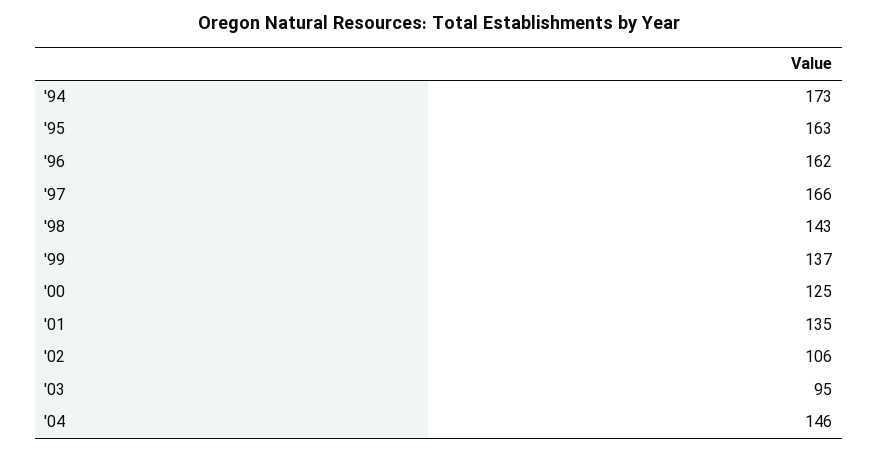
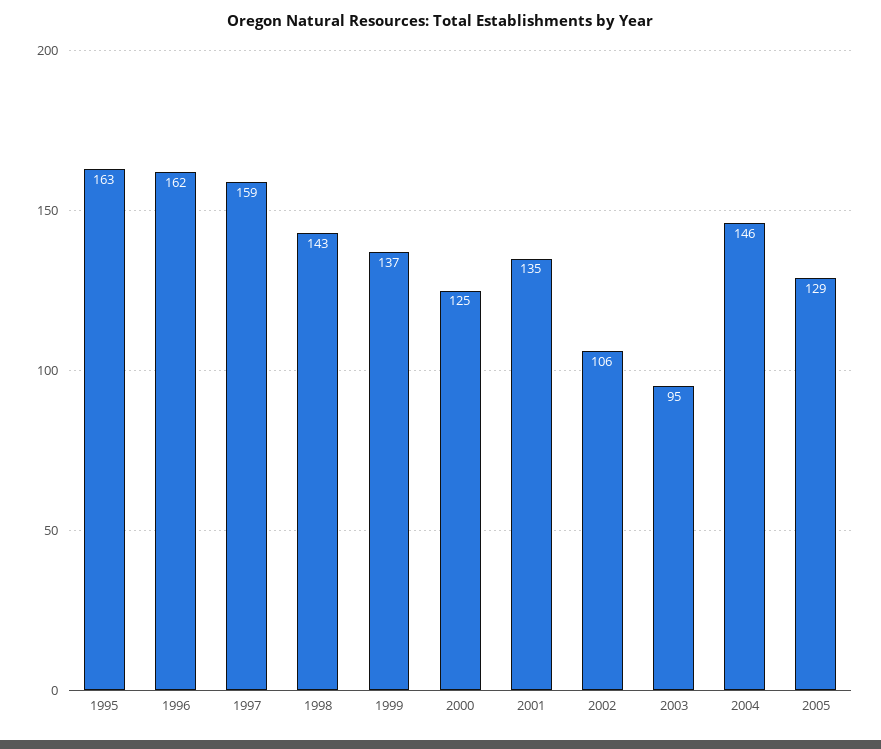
'94: 173 -> none
'97: 166 -> 159
2005: none -> 129

